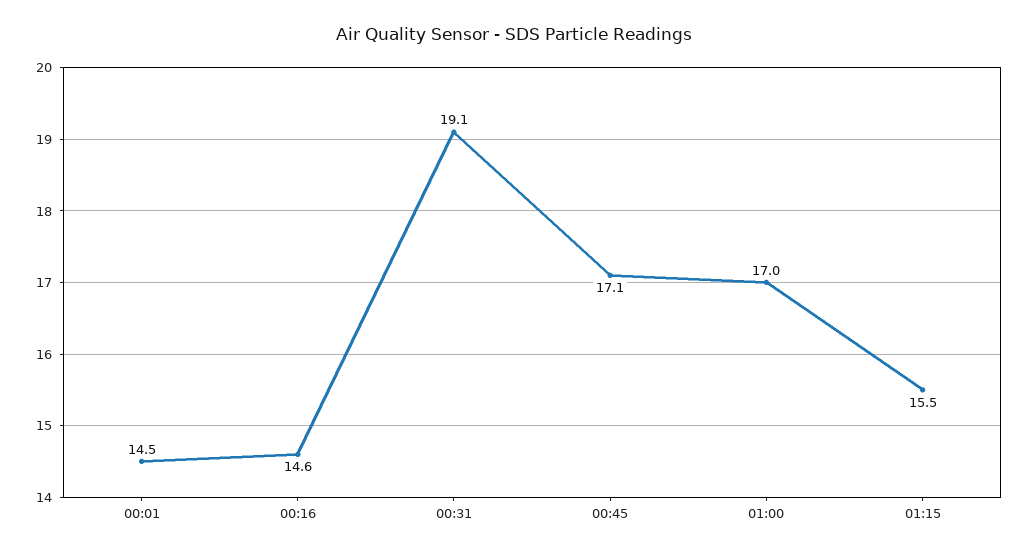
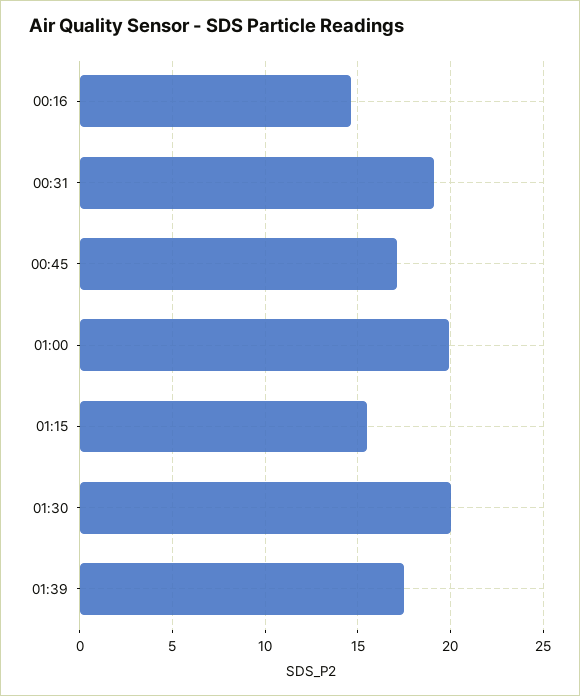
00:01: 14.5 -> none
01:00: 17 -> 20
01:30: none -> 20
01:39: none -> 17.5

